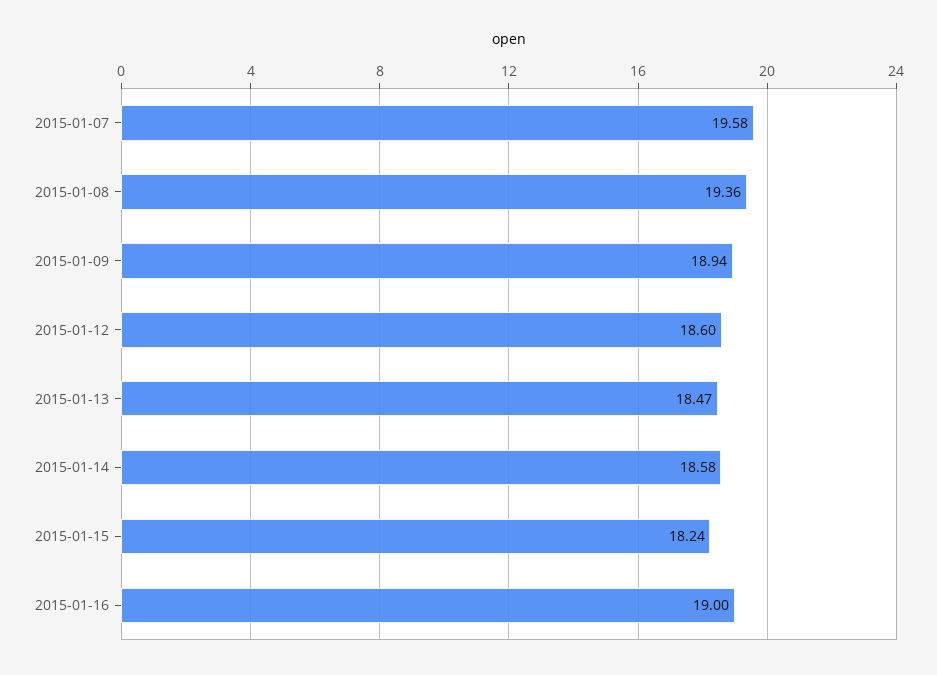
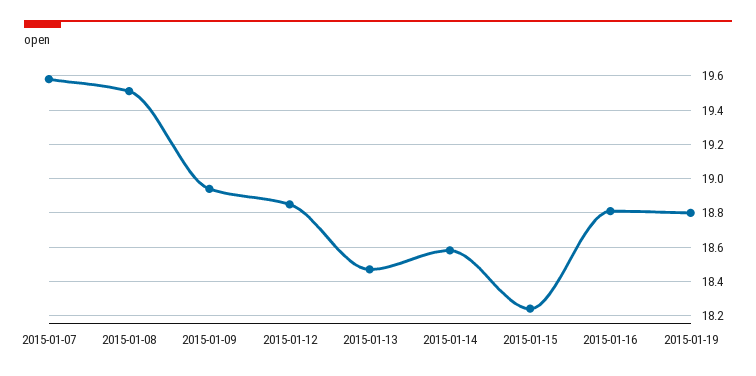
2015-01-08: 19.36 -> 19.5
2015-01-12: 18.6 -> 18.85
2015-01-16: 19 -> 18.8
2015-01-19: none -> 18.8

